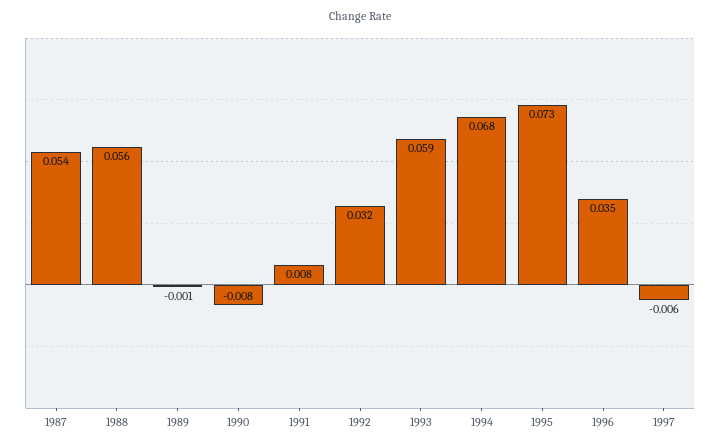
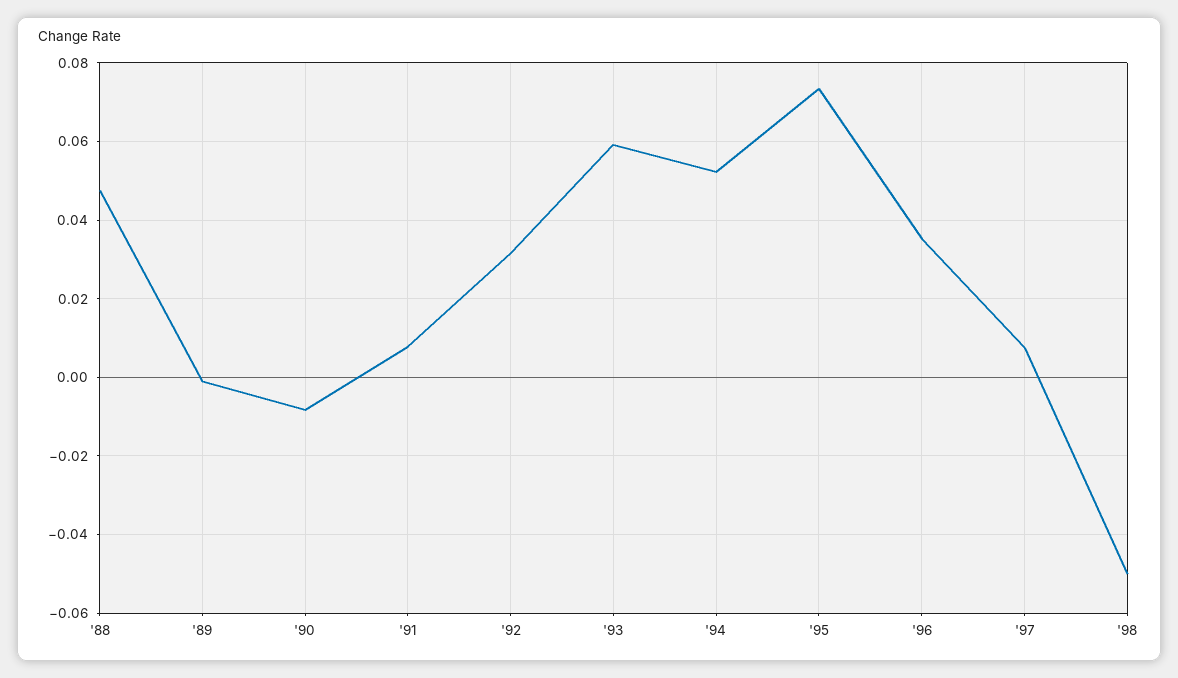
1987: 0.054 -> none
1988: 0.056 -> 0.048
1994: 0.068 -> 0.052
1997: -0.006 -> 0.008
'98: none -> -0.05

